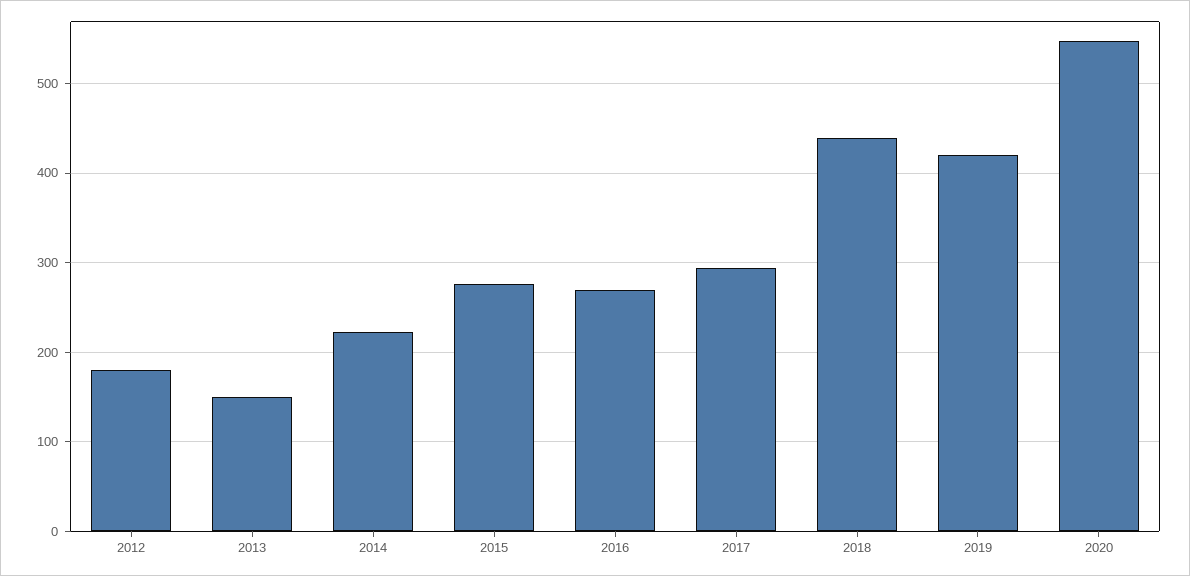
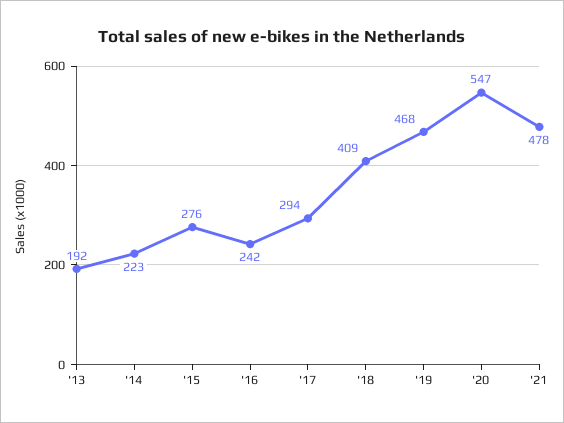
2012: 180 -> none
2013: 150 -> 192
2016: 270 -> 242
2018: 440 -> 409
2019: 420 -> 468
'21: none -> 478

